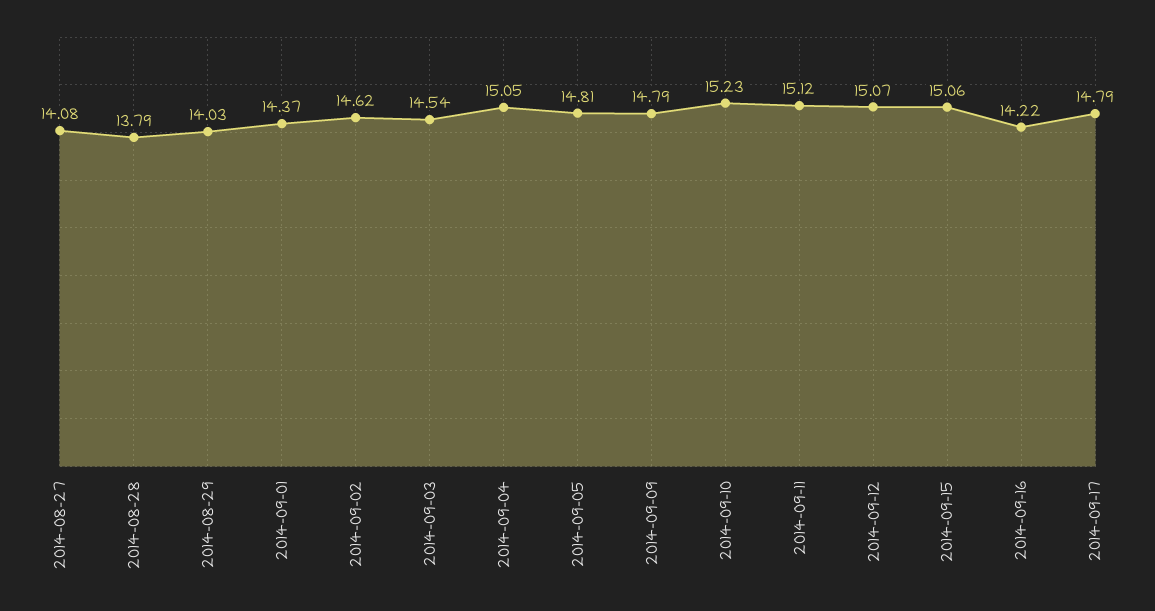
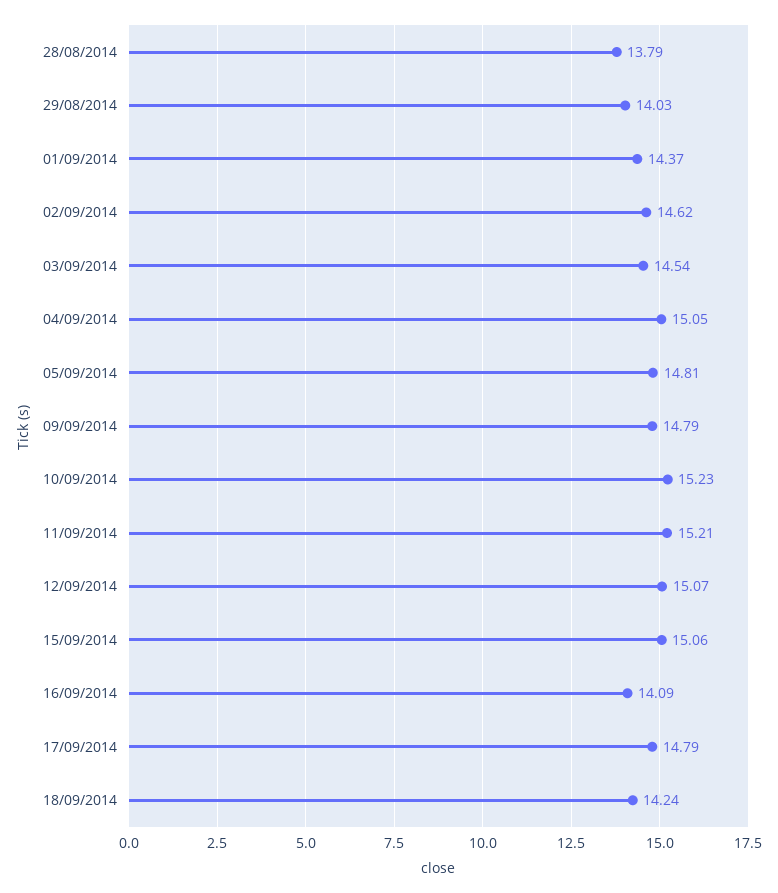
2014-08-27: 14.08 -> none
2014-09-11: 15.12 -> 15.21
2014-09-16: 14.22 -> 14.09
18/09/2014: none -> 14.24

